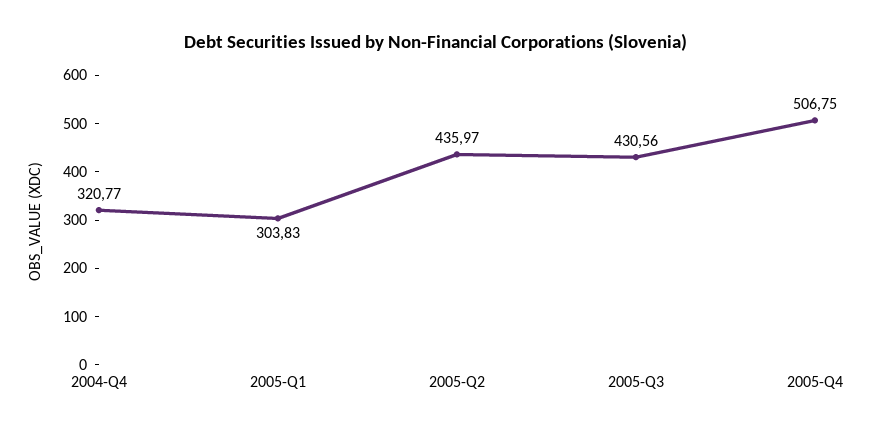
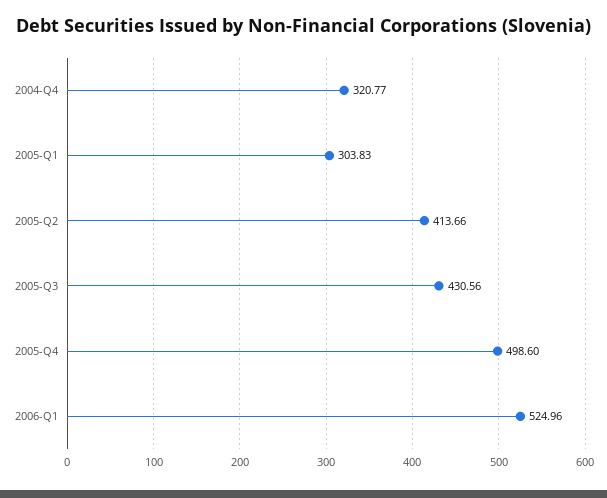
2005-Q2: 435.97 -> 413.66
2005-Q4: 506.75 -> 498.6
2006-Q1: none -> 524.96

